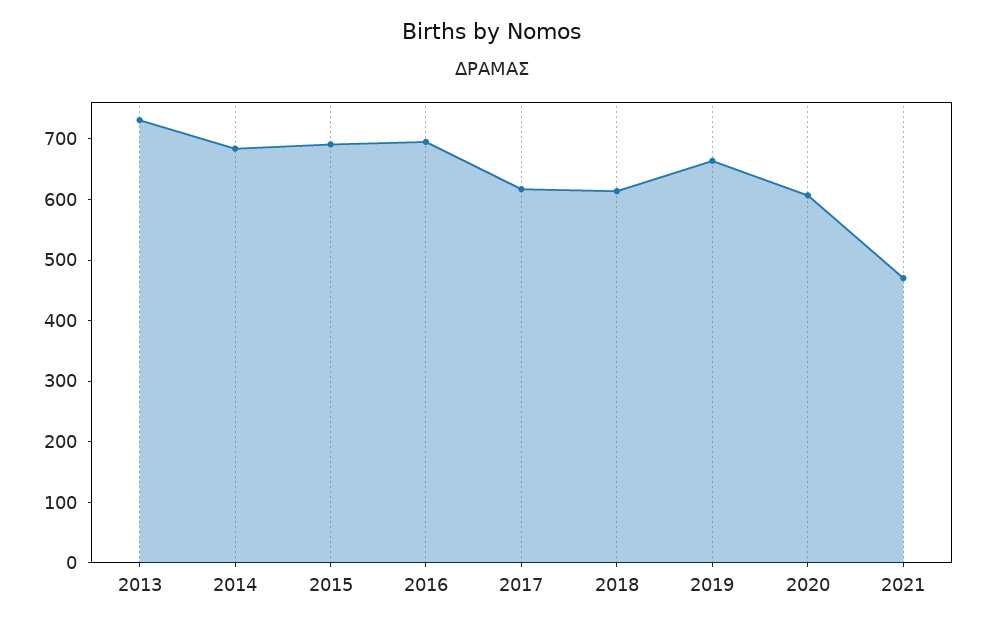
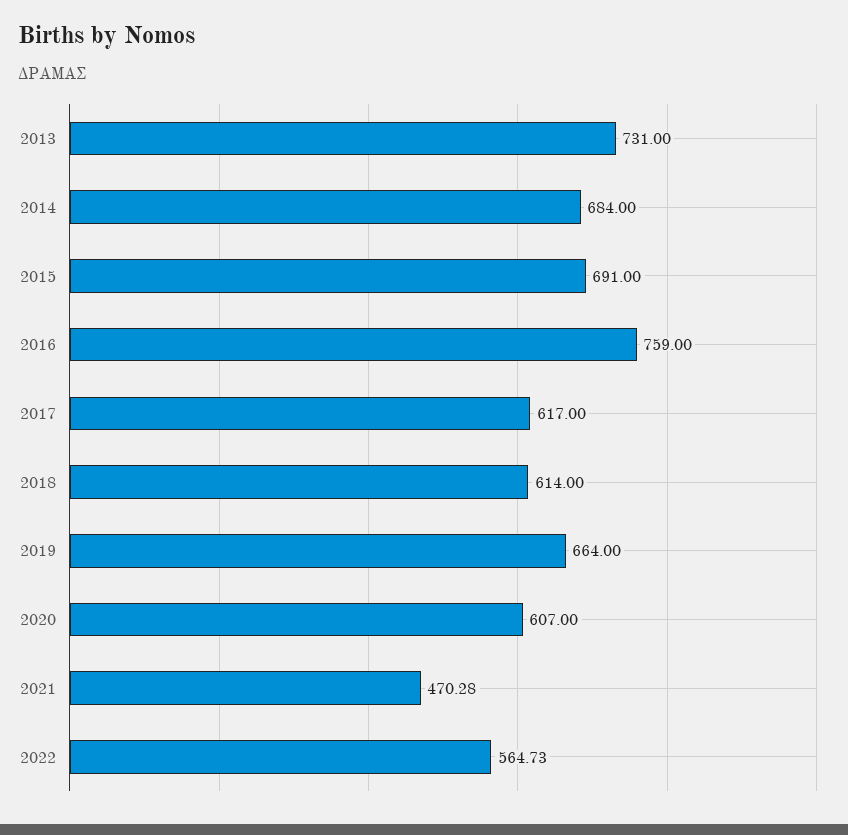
2016: 700 -> 759
2022: none -> 564.73

